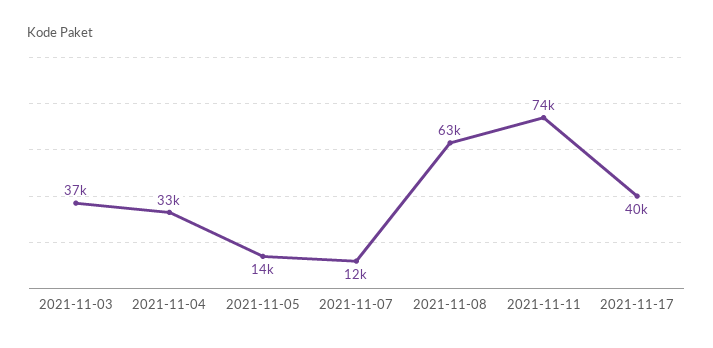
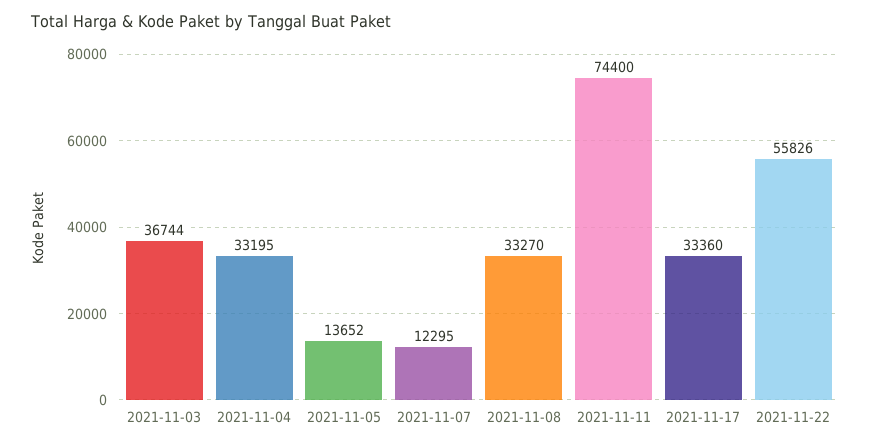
2021-11-08: 63000 -> 33270
2021-11-17: 40000 -> 33360
2021-11-22: none -> 55826

